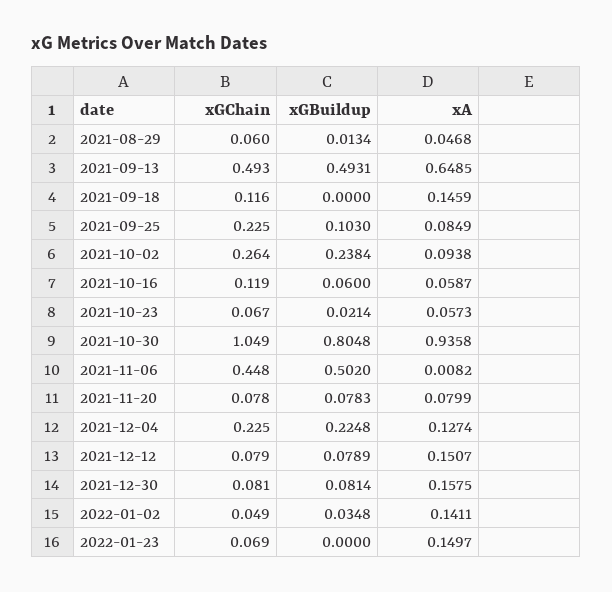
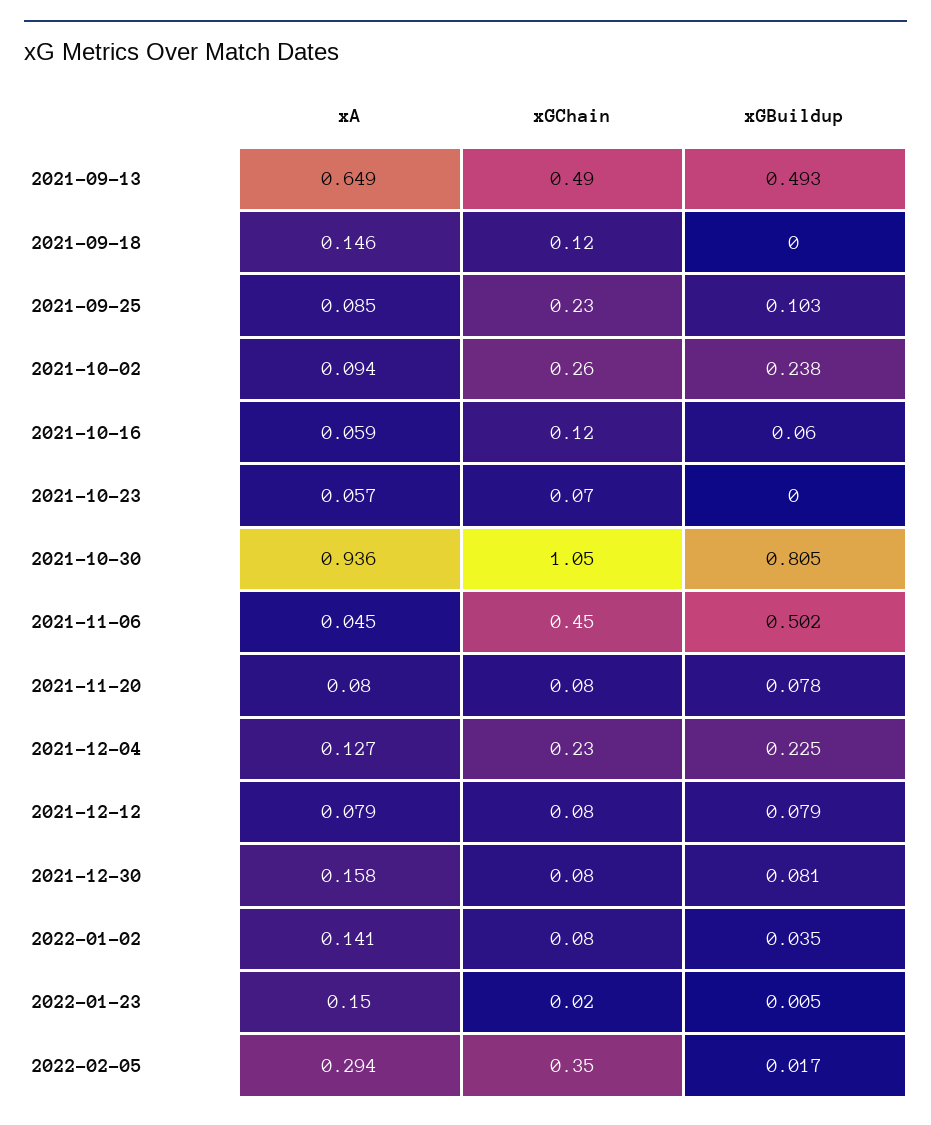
xGChain, 2021-08-29: 0.06 -> none
xGBuildup, 2021-08-29: 0.0134 -> none
xA, 2021-08-29: 0.0468 -> none
xGBuildup, 2021-10-23: 0.0214 -> 0
xA, 2021-11-06: 0.0082 -> 0.045
xA, 2021-12-12: 0.1507 -> 0.079
xGChain, 2022-01-02: 0.049 -> 0.08
xGChain, 2022-01-23: 0.069 -> 0.02
xGBuildup, 2022-01-23: 0 -> 0.005
xA, 2022-02-05: none -> 0.294
xGChain, 2022-02-05: none -> 0.35
xGBuildup, 2022-02-05: none -> 0.017

